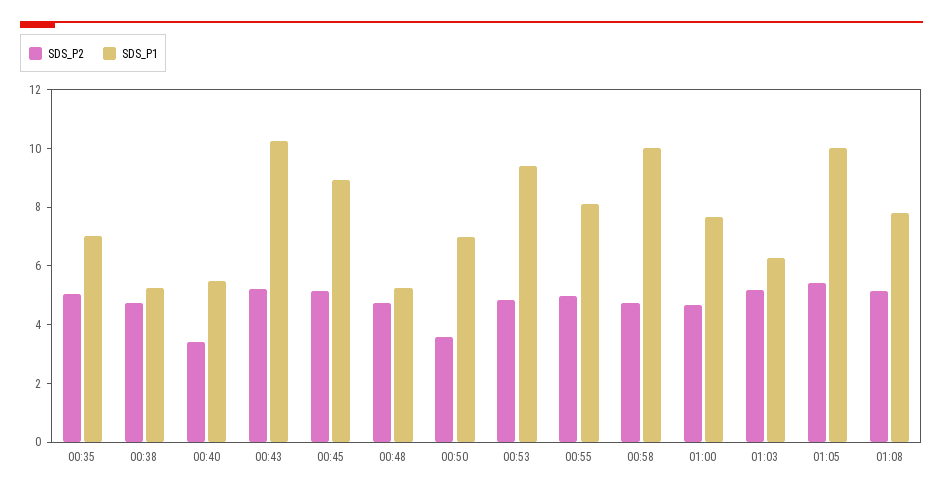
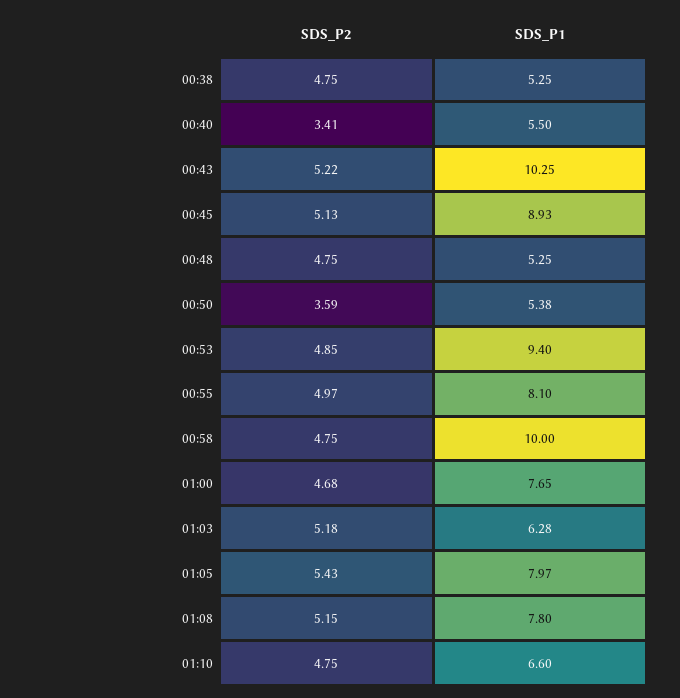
SDS_P2, 00:35: 5 -> none
SDS_P1, 00:35: 7 -> none
SDS_P1, 00:50: 7 -> 5.38
SDS_P1, 01:05: 10 -> 7.97
SDS_P2, 01:10: none -> 4.75
SDS_P1, 01:10: none -> 6.6

